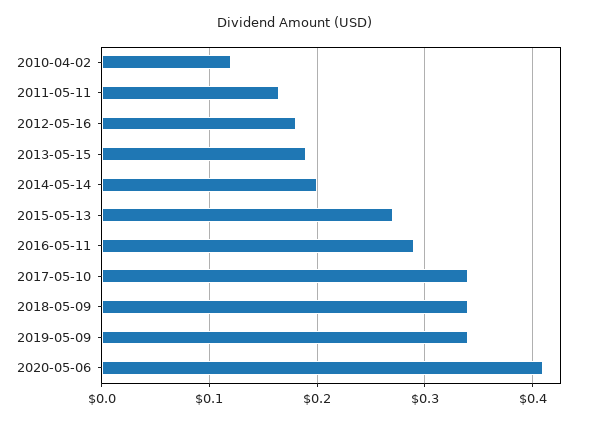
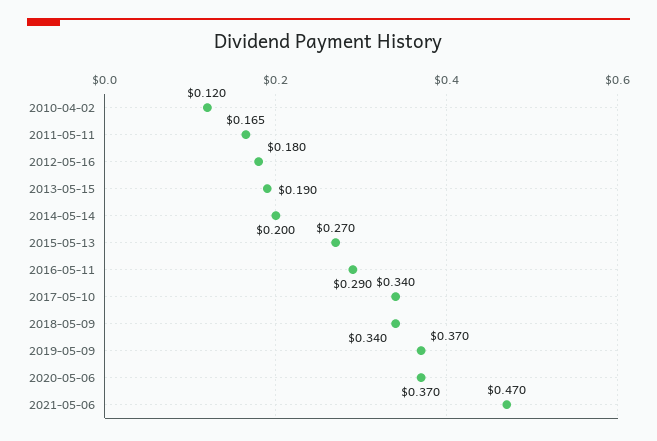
2019-05-09: 0.34 -> 0.37
2020-05-06: 0.41 -> 0.37
2021-05-06: none -> 0.47

